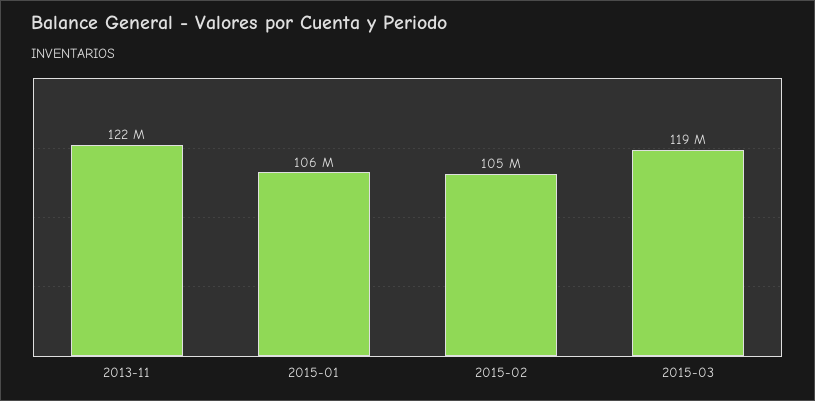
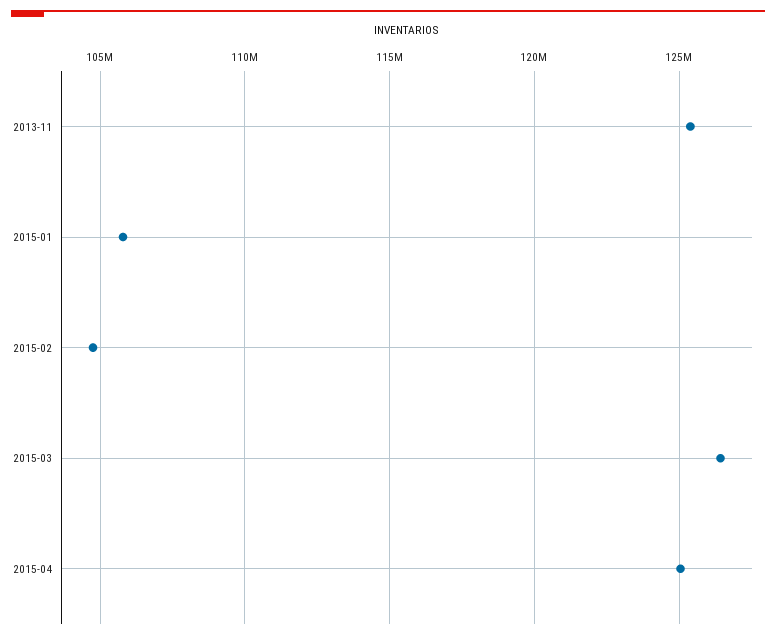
2013-11: 122000000 -> 125500000
2015-03: 119000000 -> 126500000
2015-04: none -> 125000000

